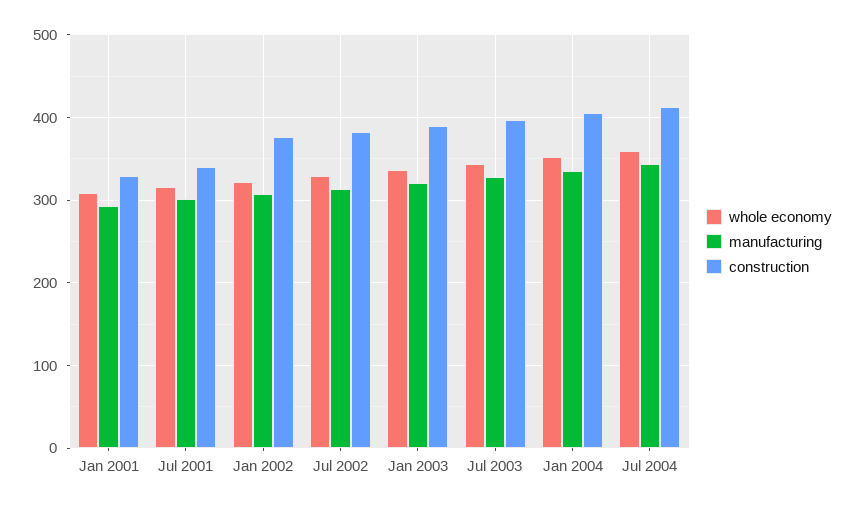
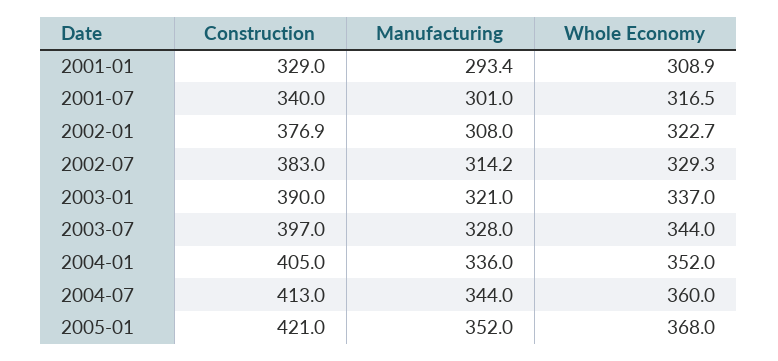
construction, 2005-01: none -> 421
manufacturing, 2005-01: none -> 352
whole economy, 2005-01: none -> 368

